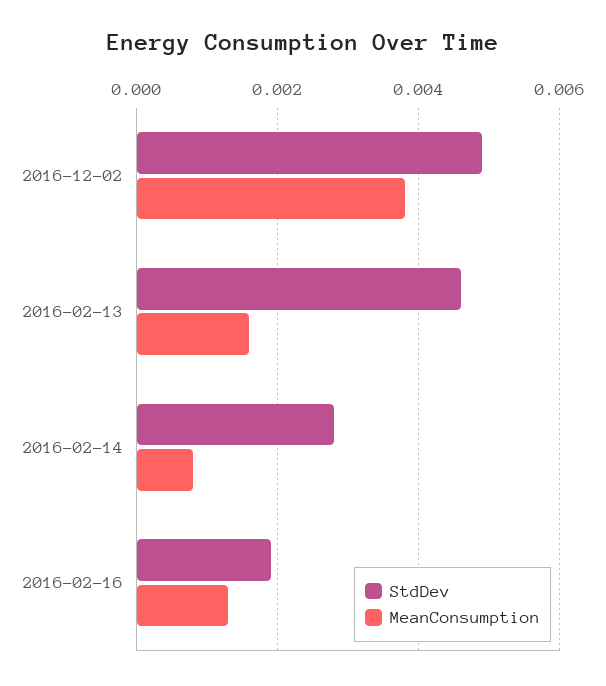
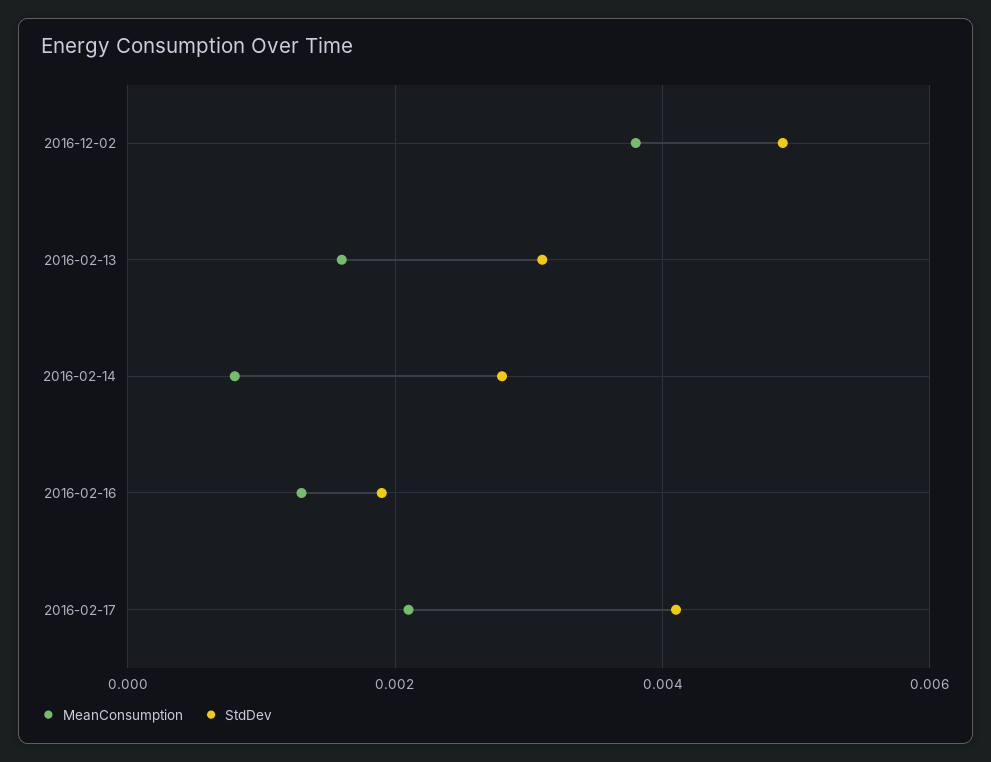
StdDev, 2016-02-13: 0.0045 -> 0.003
MeanConsumption, 2016-02-17: none -> 0.002
StdDev, 2016-02-17: none -> 0.004

